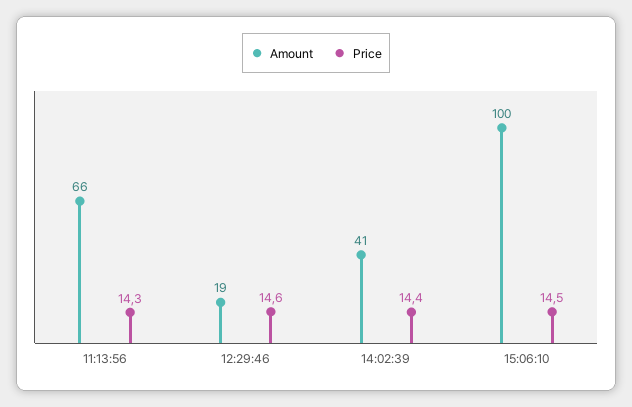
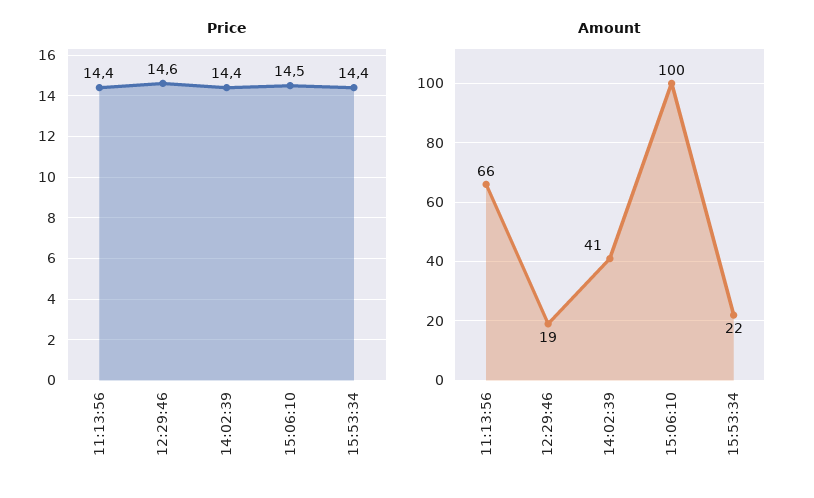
Price, 11:13:56: 14.3 -> 14.4
Price, 15:53:34: none -> 14.4
Amount, 15:53:34: none -> 22

